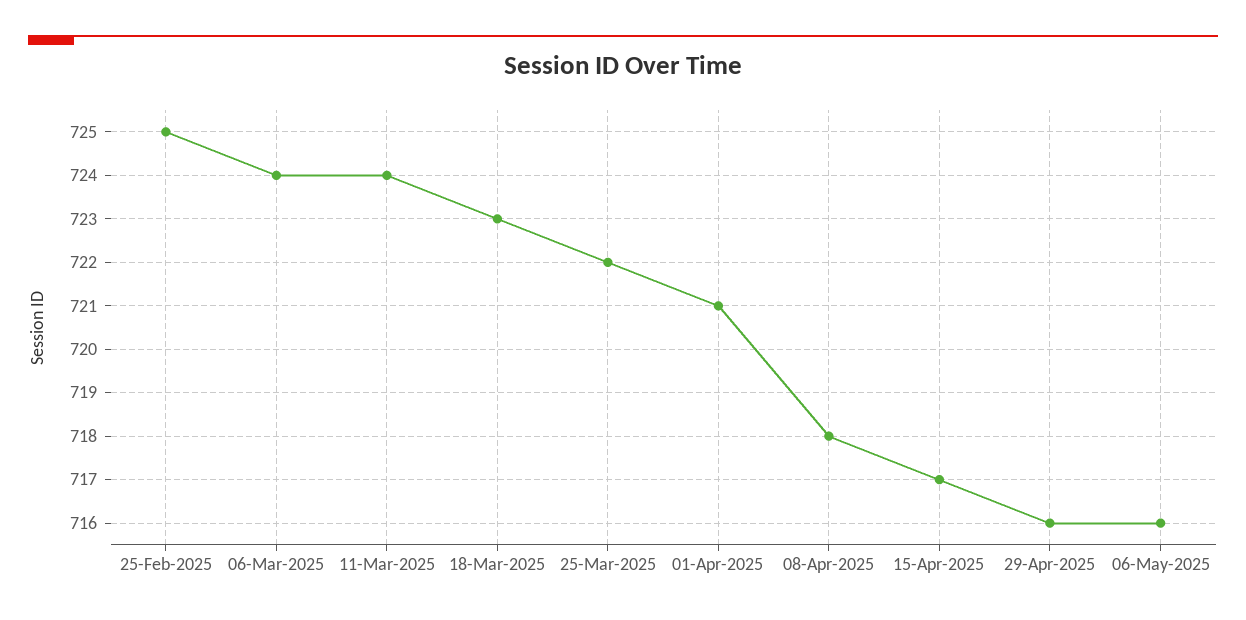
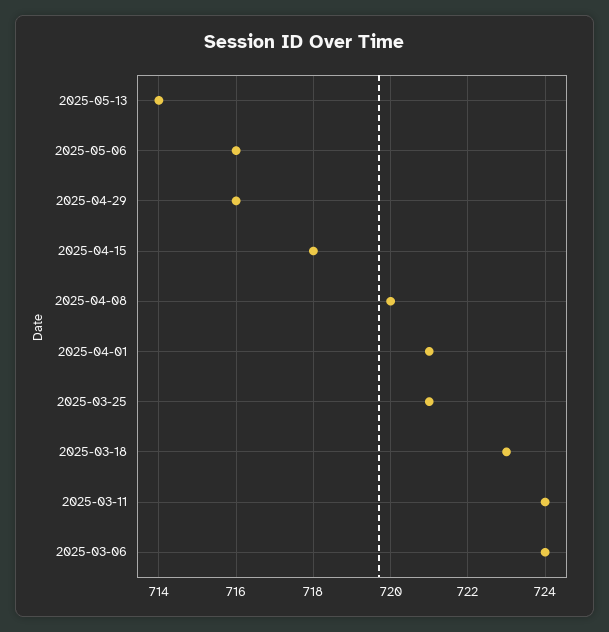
25-Feb-2025: 725 -> none
25-Mar-2025: 722 -> 721
08-Apr-2025: 718 -> 720
15-Apr-2025: 717 -> 718
2025-05-13: none -> 714

